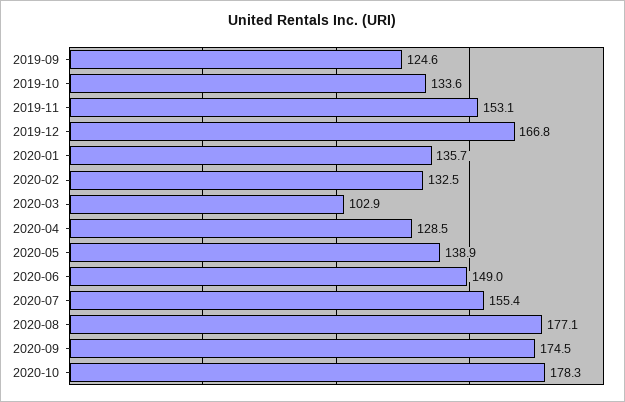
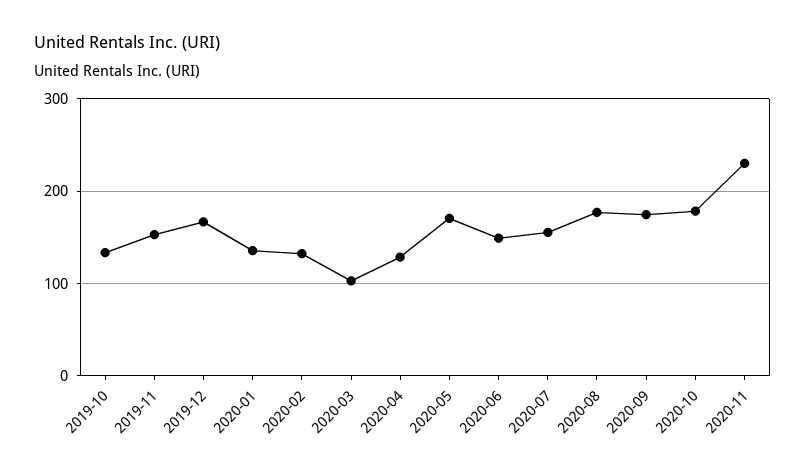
2019-09: 124.6 -> none
2020-05: 138.9 -> 170
2020-11: none -> 230

